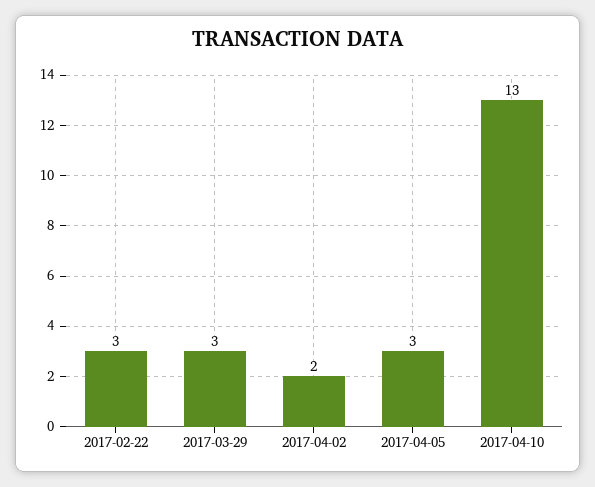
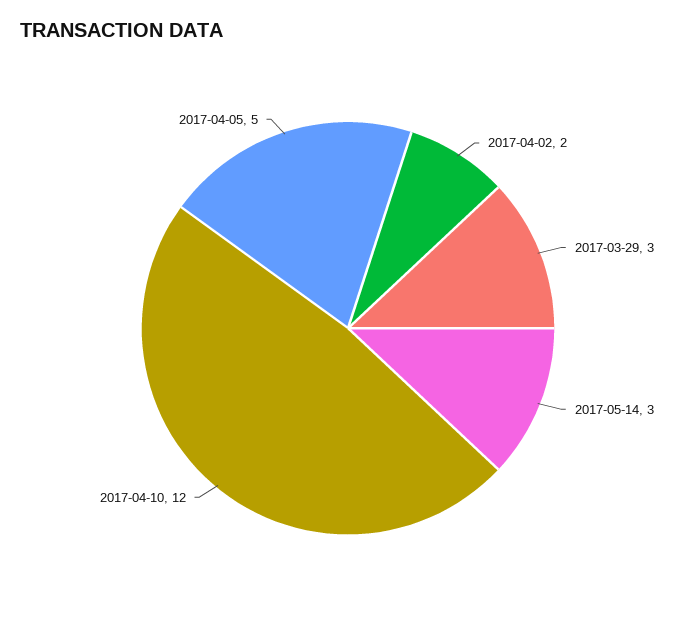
2017-02-22: 3 -> none
2017-04-05: 3 -> 5
2017-04-10: 13 -> 12
2017-05-14: none -> 3

